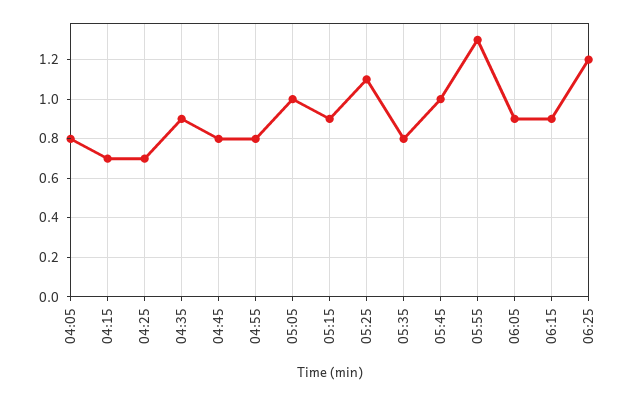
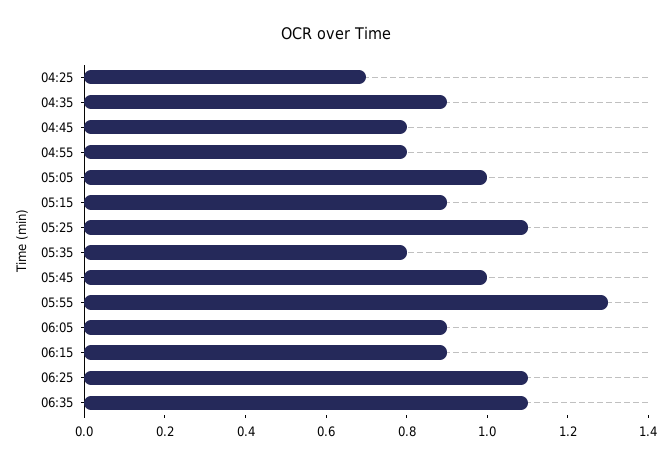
04:05: 0.8 -> none
04:15: 0.7 -> none
06:25: 1.2 -> 1.1
06:35: none -> 1.1

